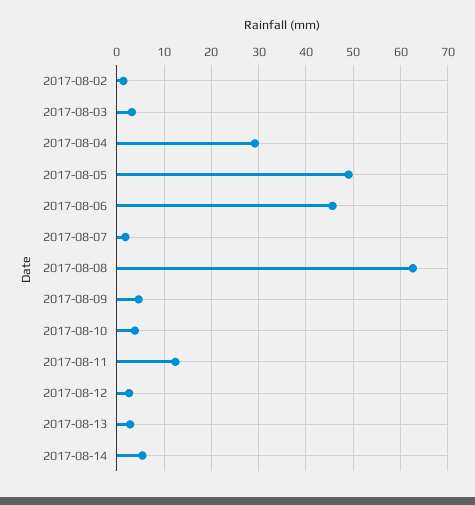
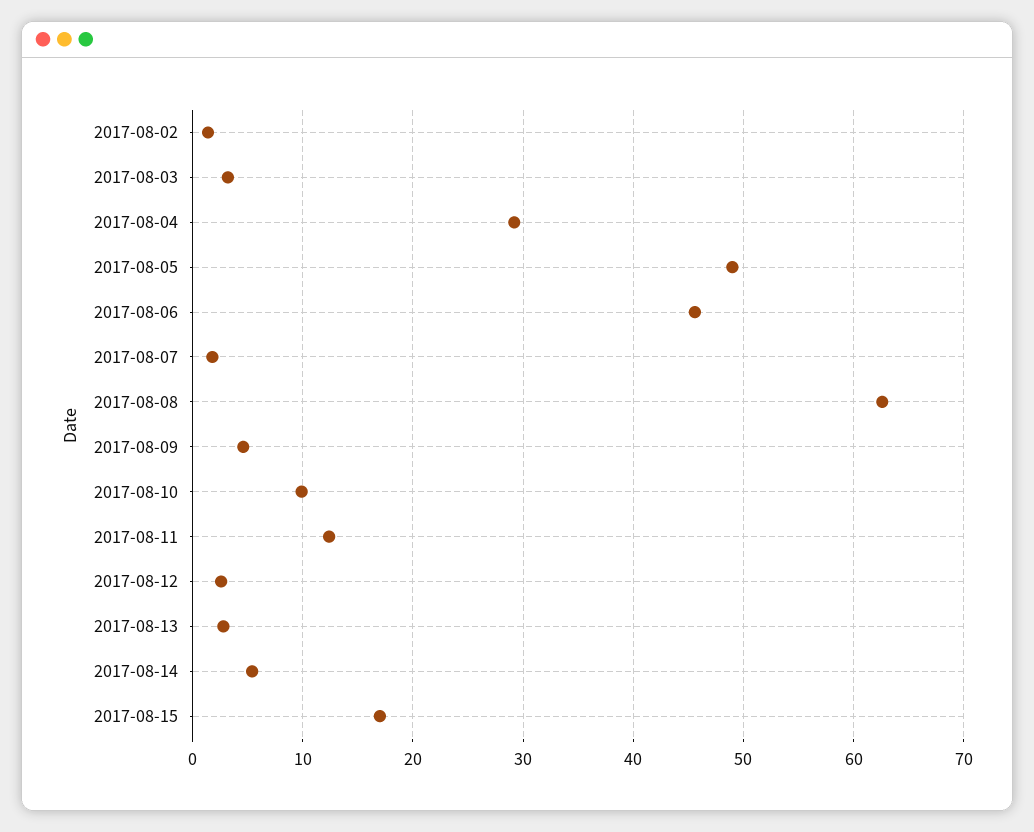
2017-08-10: 4 -> 10
2017-08-15: none -> 17

